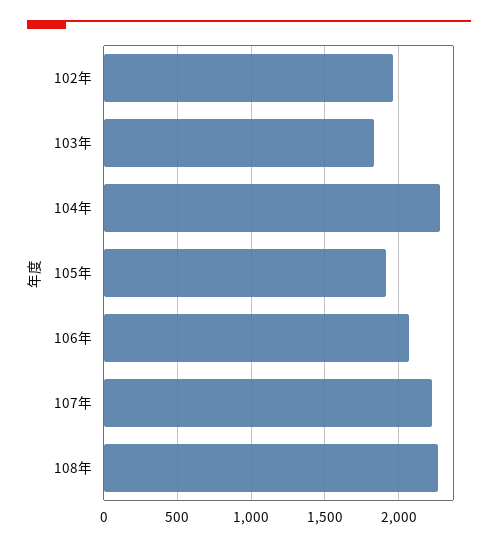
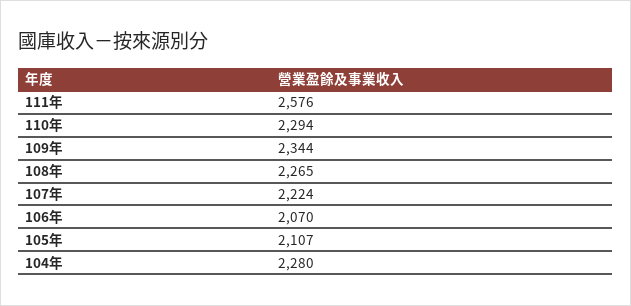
102年: 1950 -> none
103年: 1850 -> none
105年: 1900 -> 2107
111年: none -> 2576
110年: none -> 2294
109年: none -> 2344

